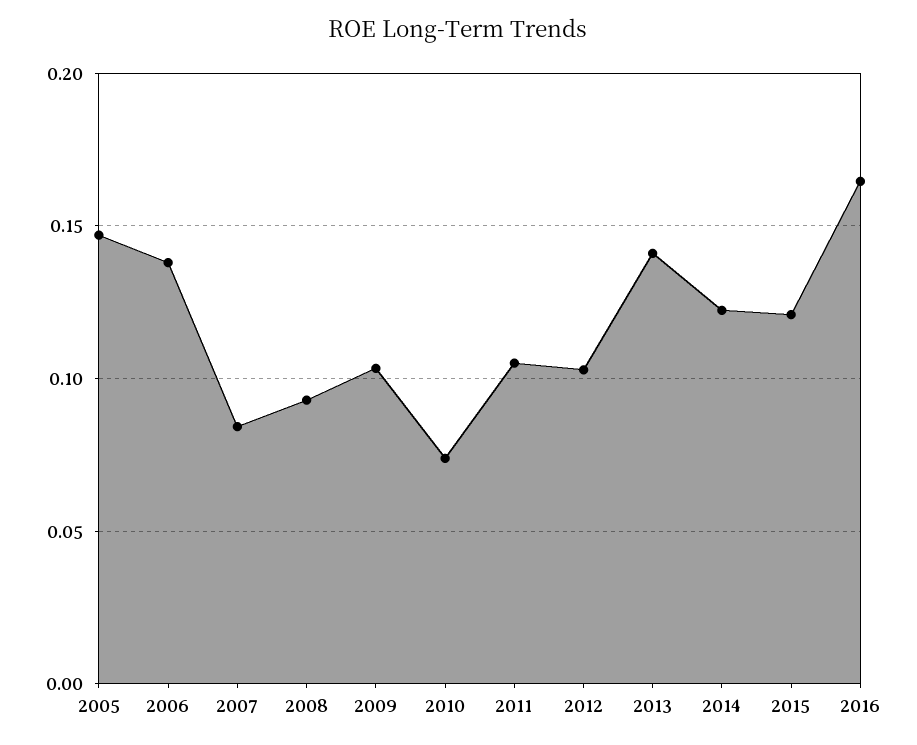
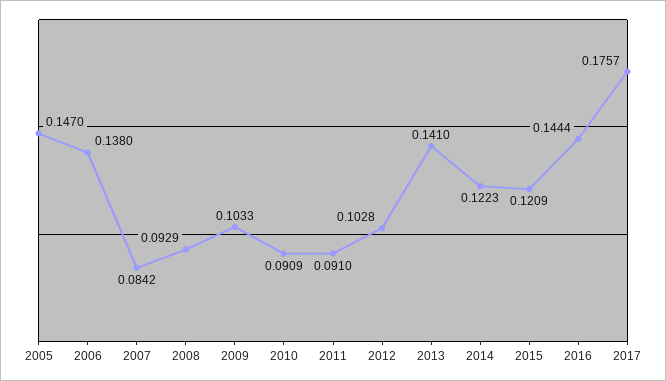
2010: 0.075 -> 0.0909
2011: 0.105 -> 0.091
2016: 0.165 -> 0.1444
2017: none -> 0.1757

